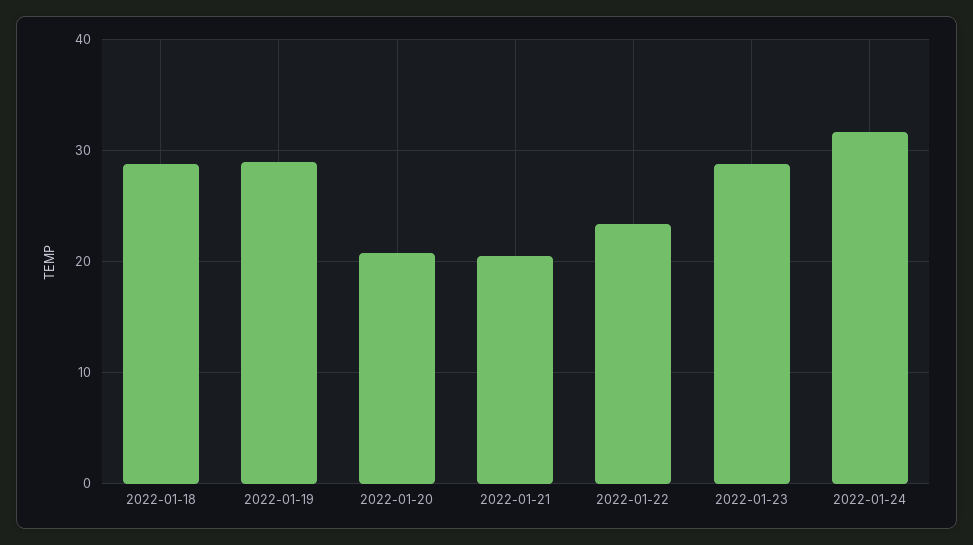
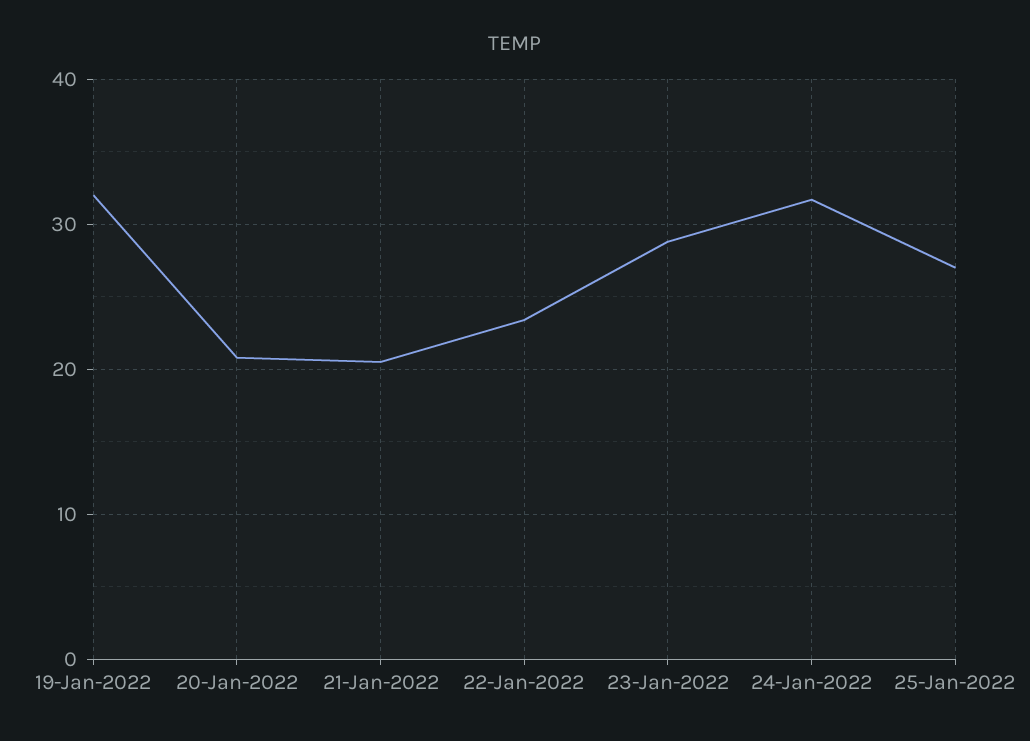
2022-01-18: 29 -> none
2022-01-19: 29 -> 32
25-Jan-2022: none -> 27

